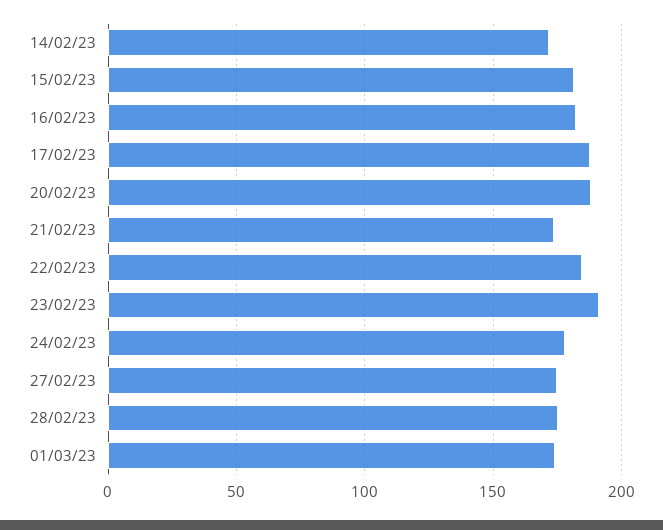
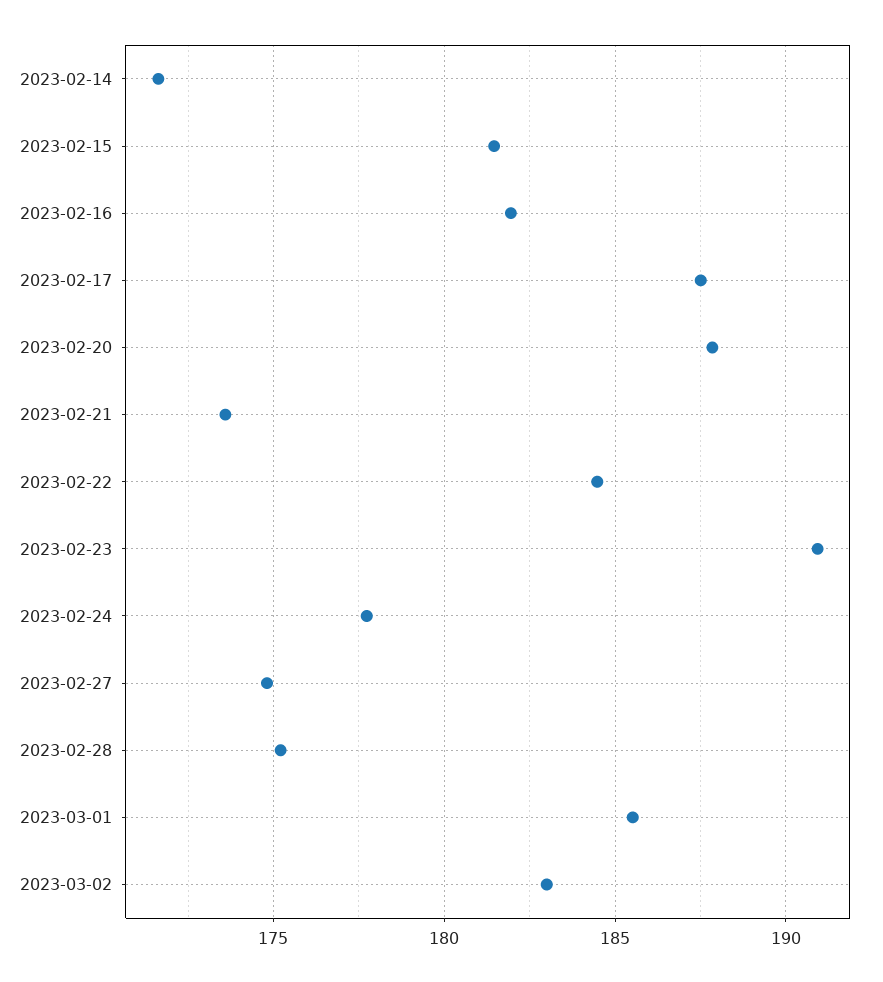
01/03/23: 175 -> 185.5
2023-03-02: none -> 183

